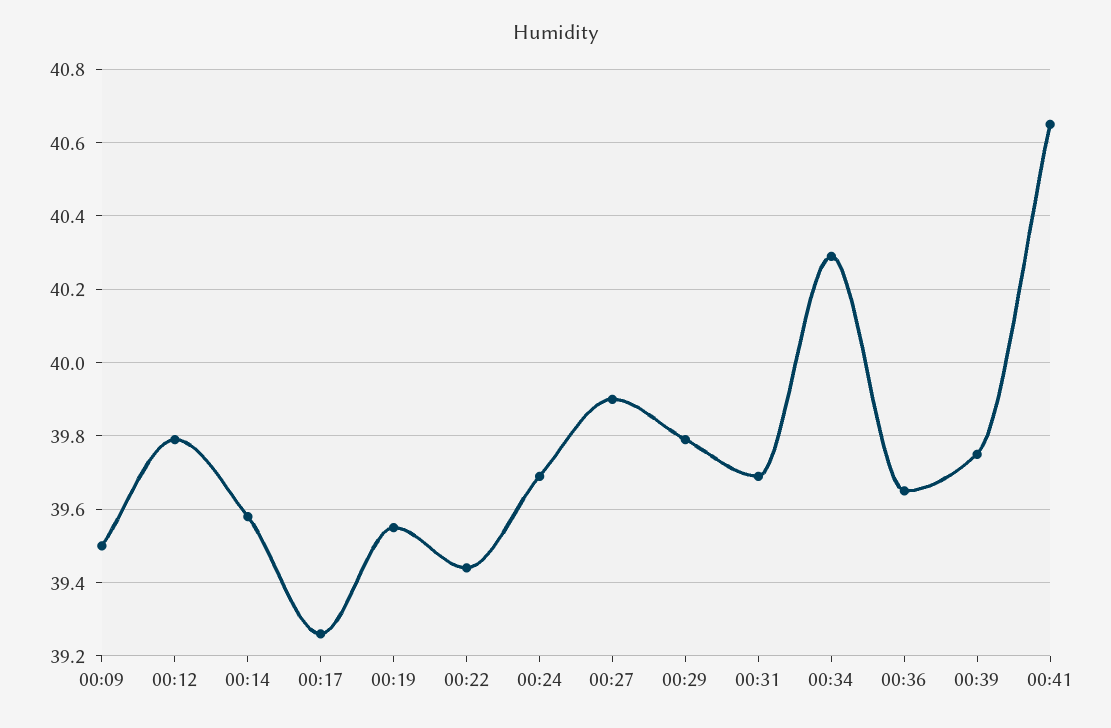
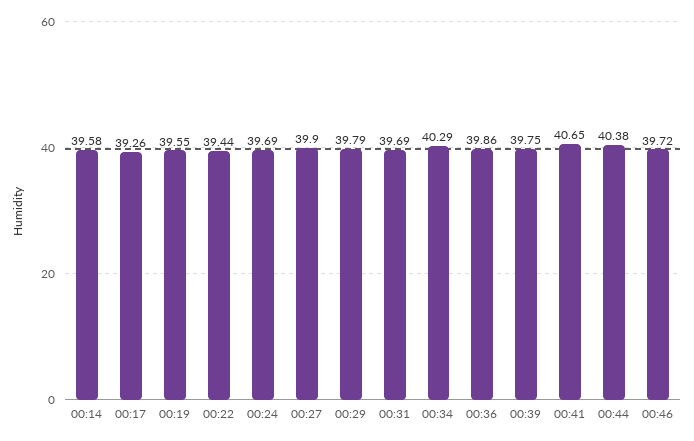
00:09: 39.5 -> none
00:12: 39.8 -> none
00:36: 39.65 -> 39.86
00:44: none -> 40.38
00:46: none -> 39.72

